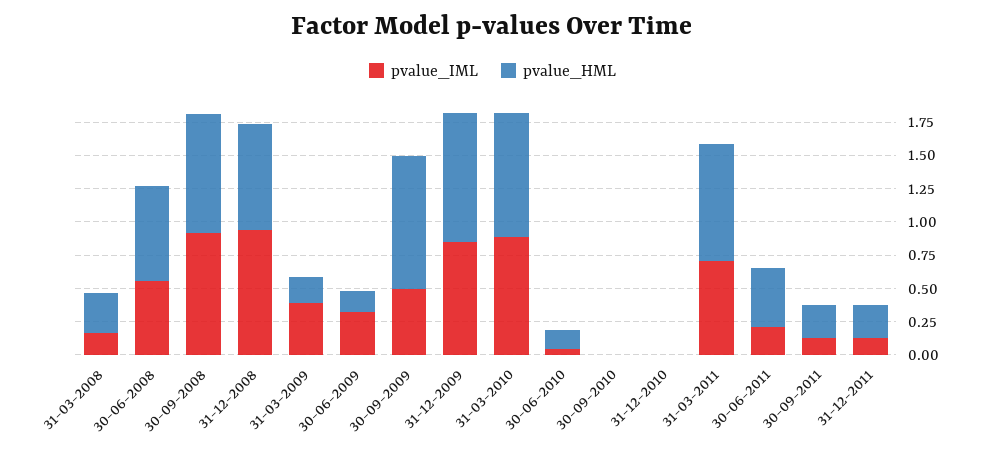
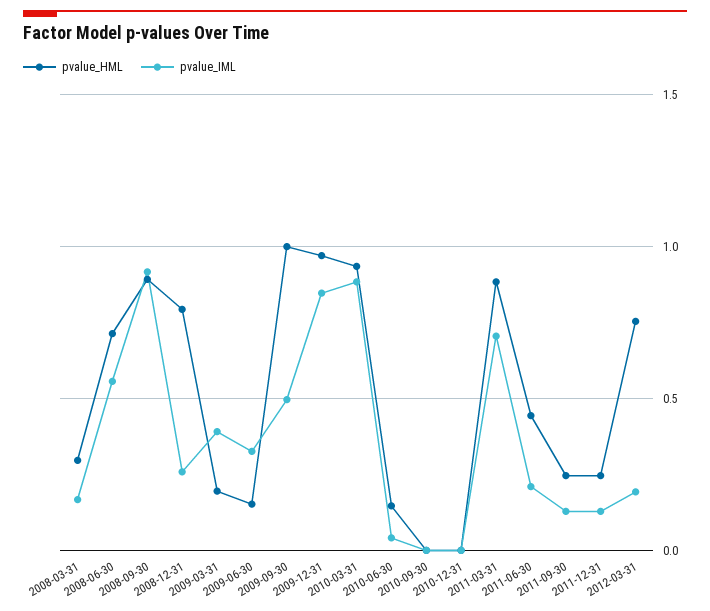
pvalue_IML, 31-12-2008: 1 -> 0.25
pvalue_HML, 2012-03-31: none -> 0.75
pvalue_IML, 2012-03-31: none -> 0.2

